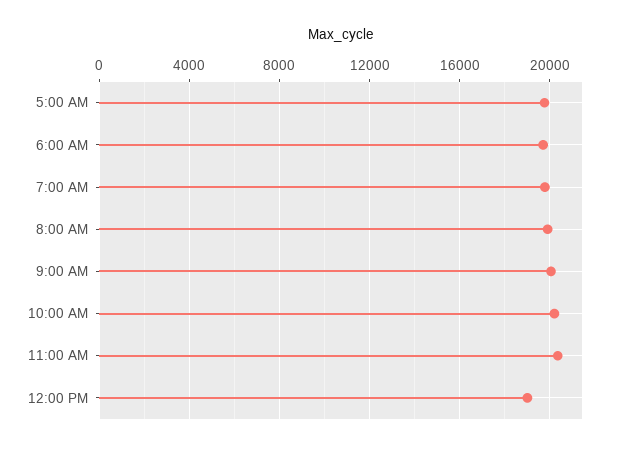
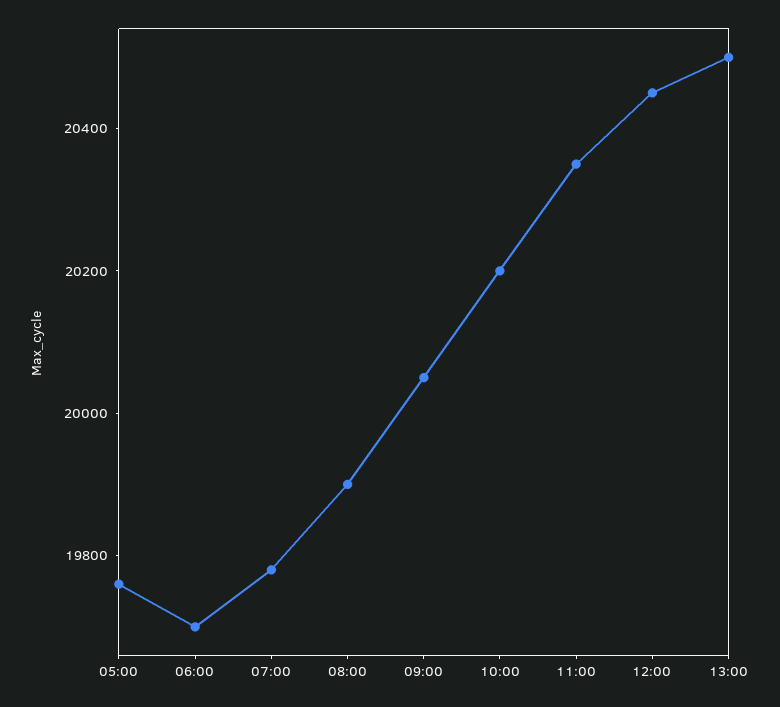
12:00 PM: 19000 -> 20450
13:00: none -> 20500

